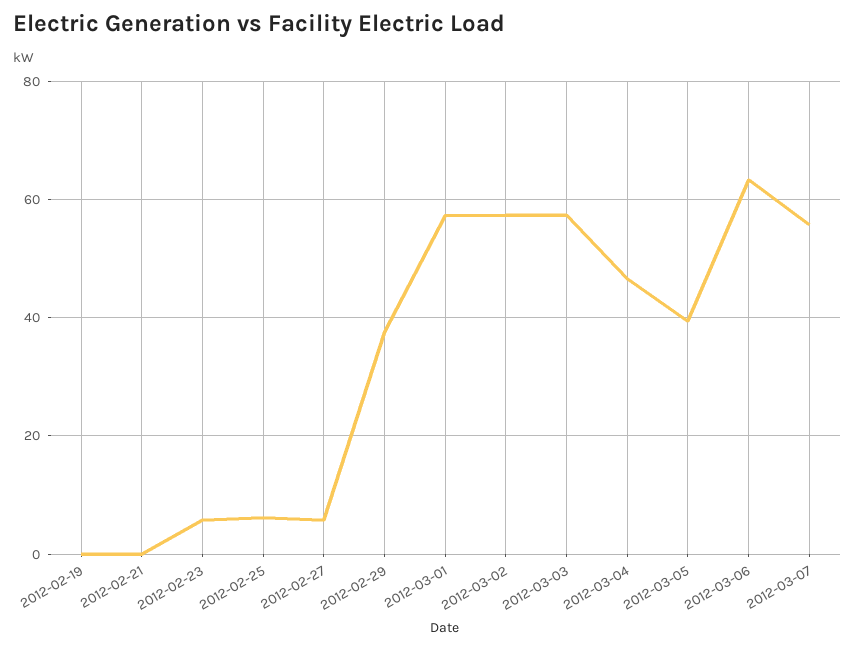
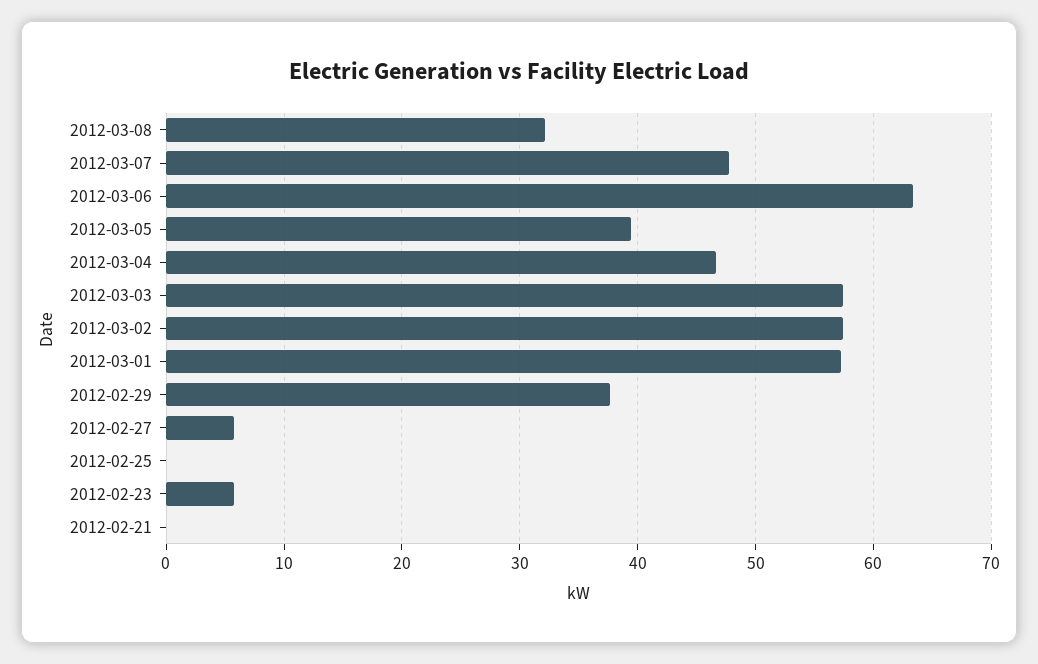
2012-02-19: 0 -> none
2012-02-25: 6 -> 0
2012-03-07: 56 -> 48
2012-03-08: none -> 32

